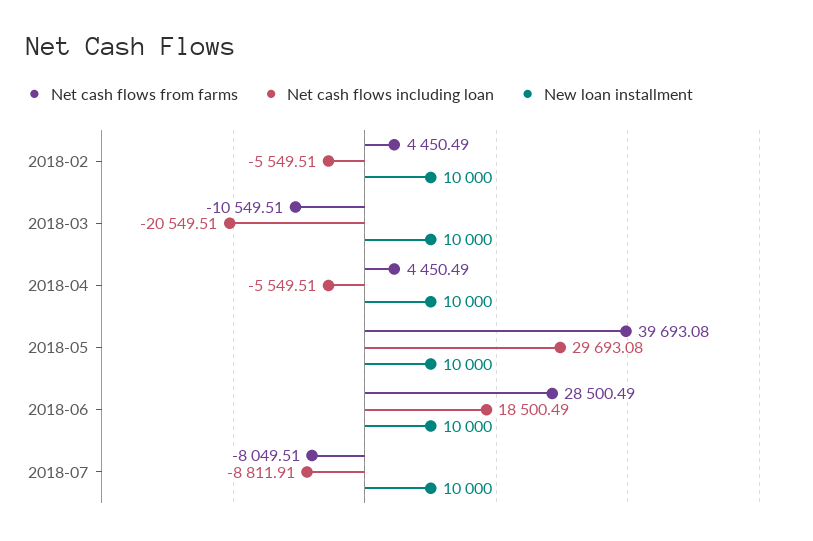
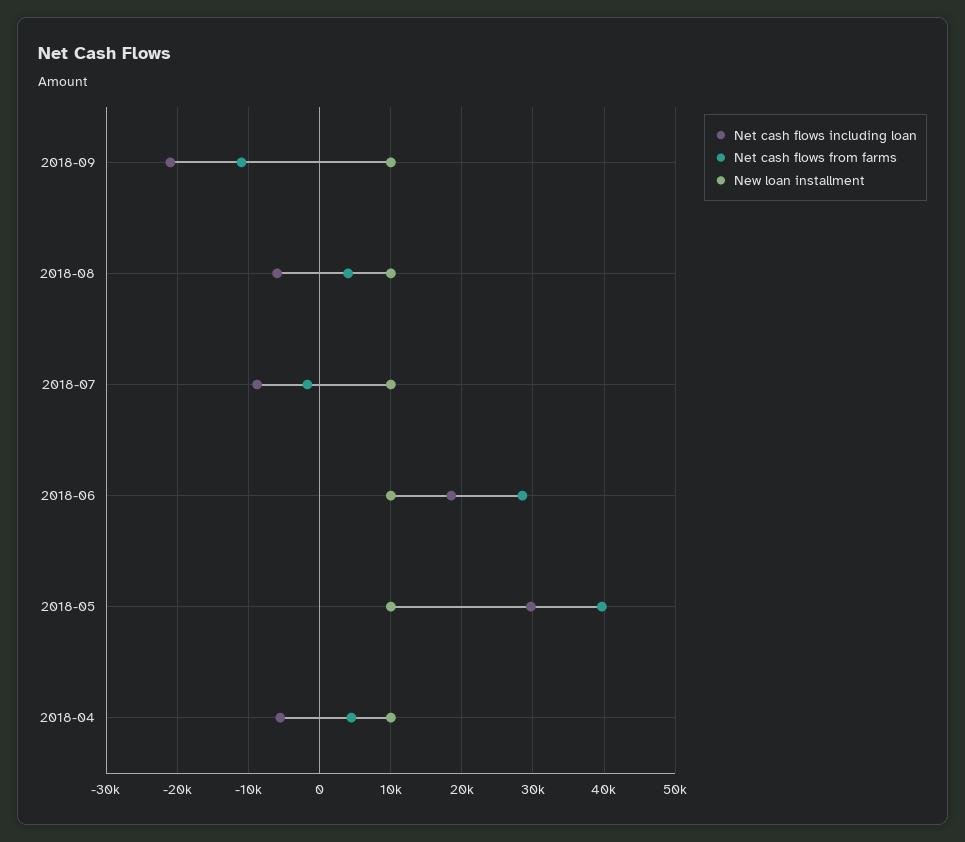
Net cash flows from farms, 2018-02: 4450.49 -> none
Net cash flows including loan, 2018-02: -5549.51 -> none
New loan installment, 2018-02: 10000 -> none
Net cash flows from farms, 2018-03: -10549.51 -> none
Net cash flows including loan, 2018-03: -20549.51 -> none
New loan installment, 2018-03: 10000 -> none
Net cash flows from farms, 2018-07: -8049.51 -> -2000
Net cash flows including loan, 2018-09: none -> -21000
Net cash flows from farms, 2018-09: none -> -11000
New loan installment, 2018-09: none -> 10000
Net cash flows including loan, 2018-08: none -> -6000
Net cash flows from farms, 2018-08: none -> 4000
New loan installment, 2018-08: none -> 10000

